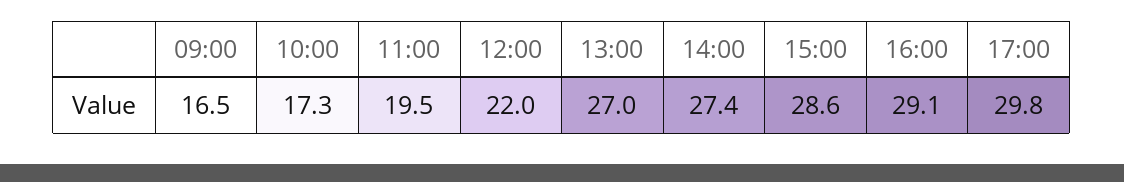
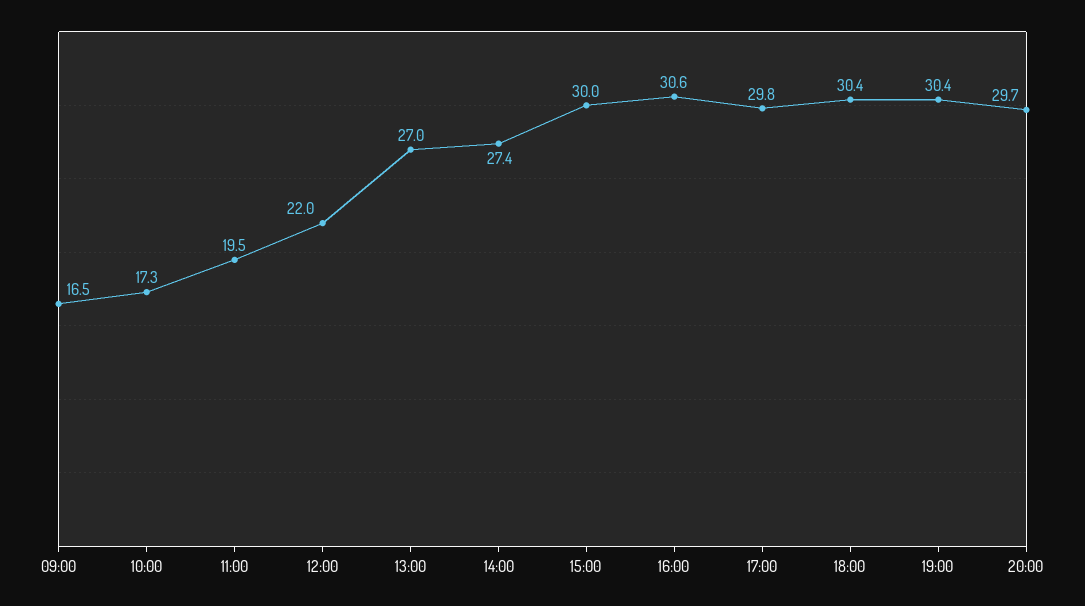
15:00: 28.6 -> 30
16:00: 29.1 -> 30.6
18:00: none -> 30.4
19:00: none -> 30.4
20:00: none -> 29.7

